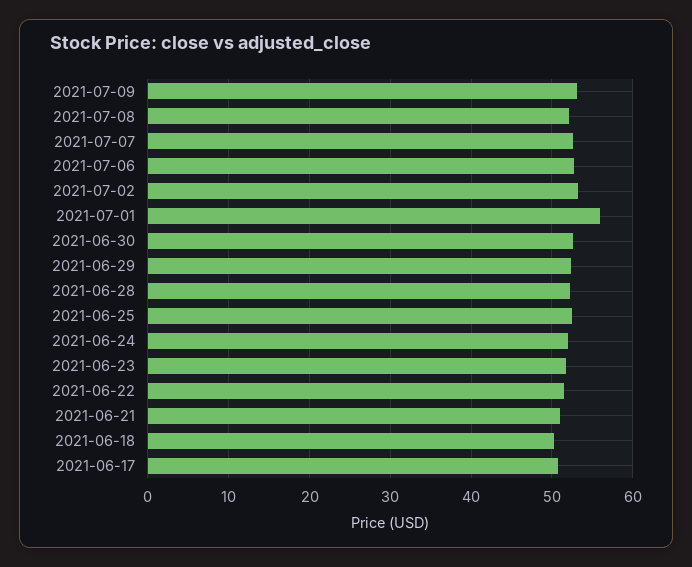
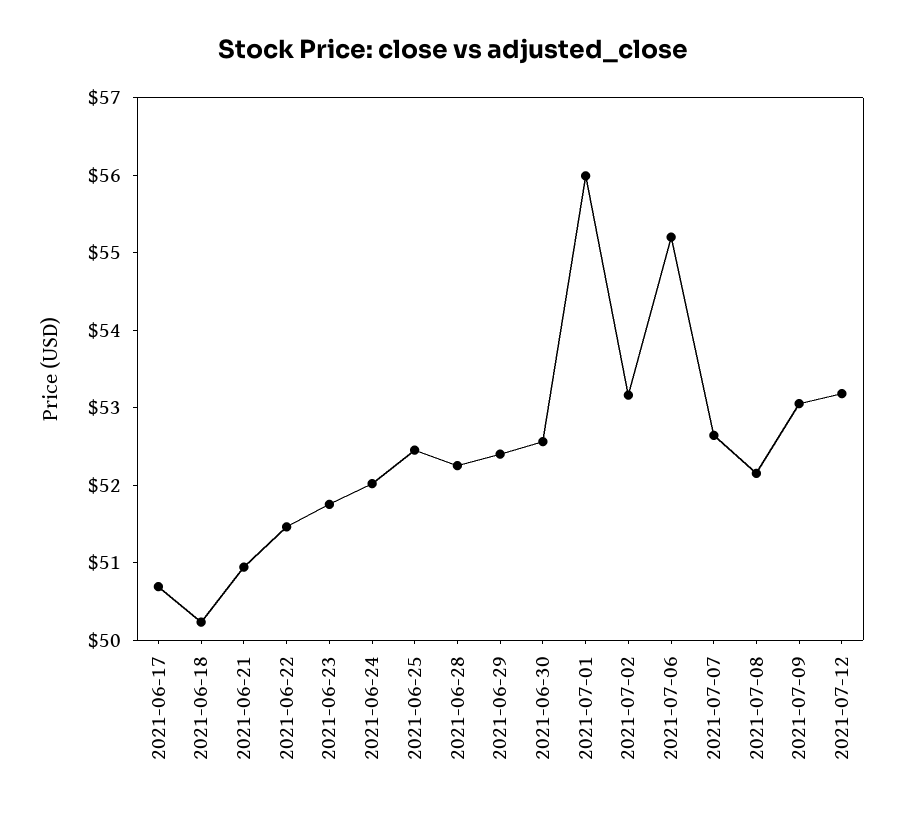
2021-07-06: 53 -> 55.2
2021-07-12: none -> 53.2

